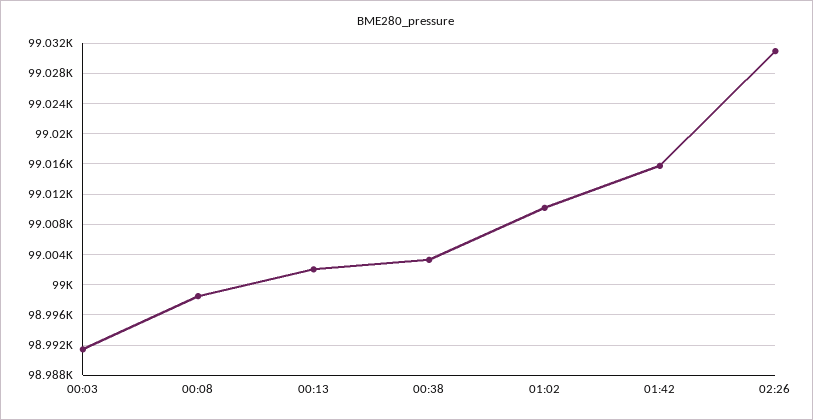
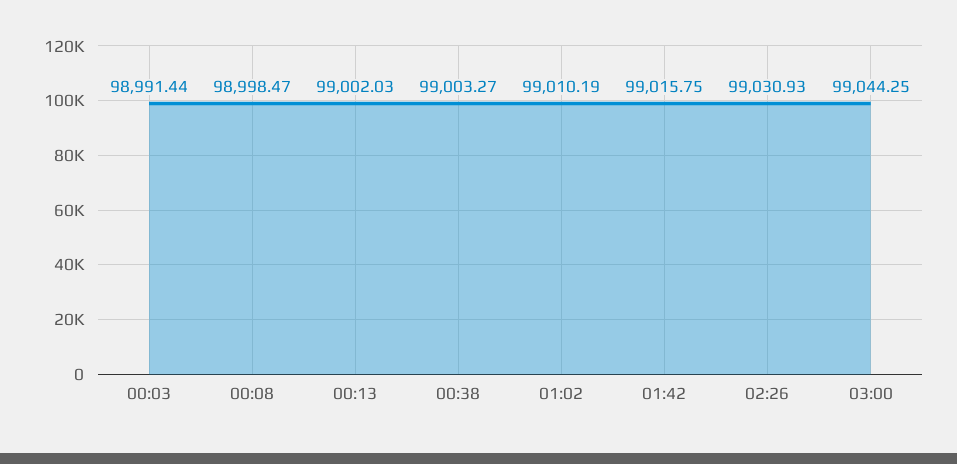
03:00: none -> 99044.25

